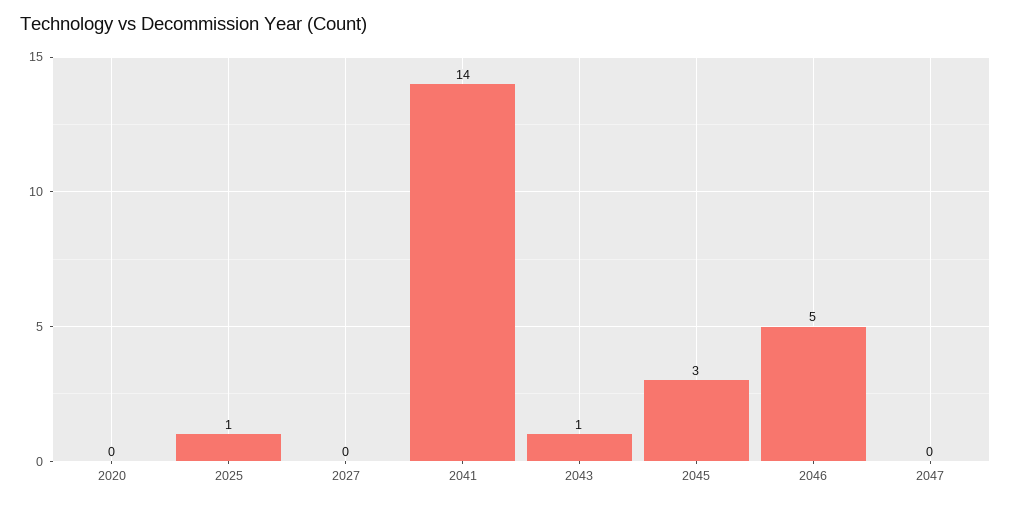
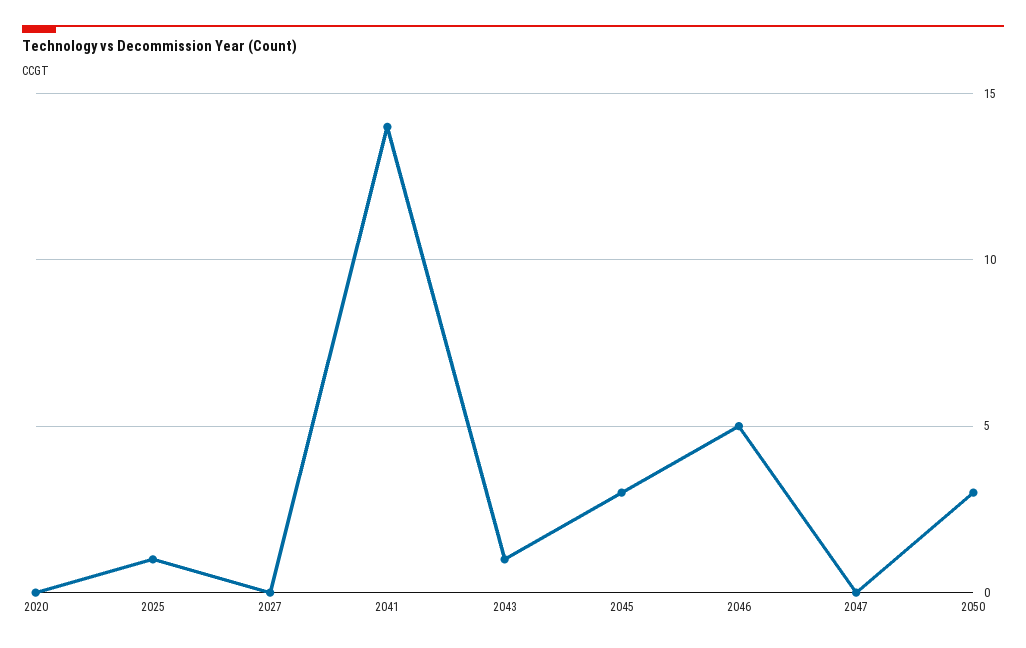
2050: none -> 3

